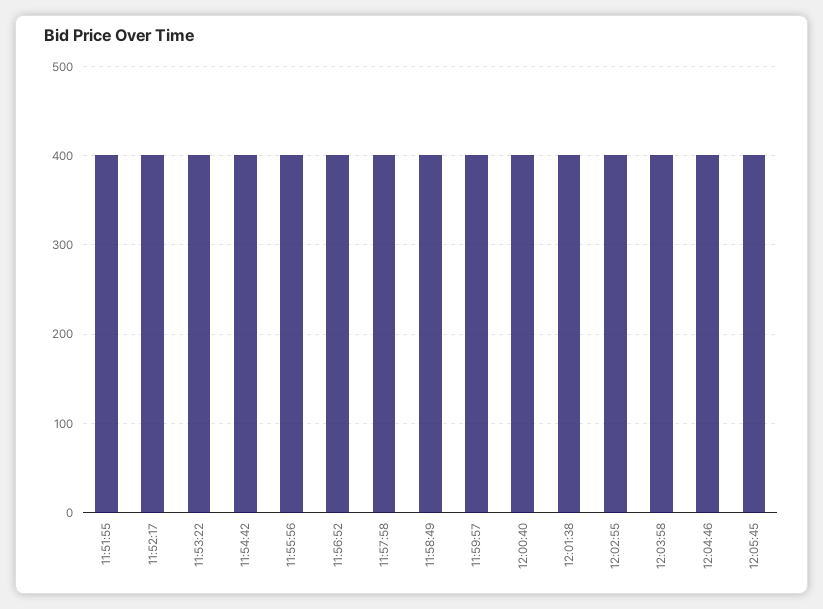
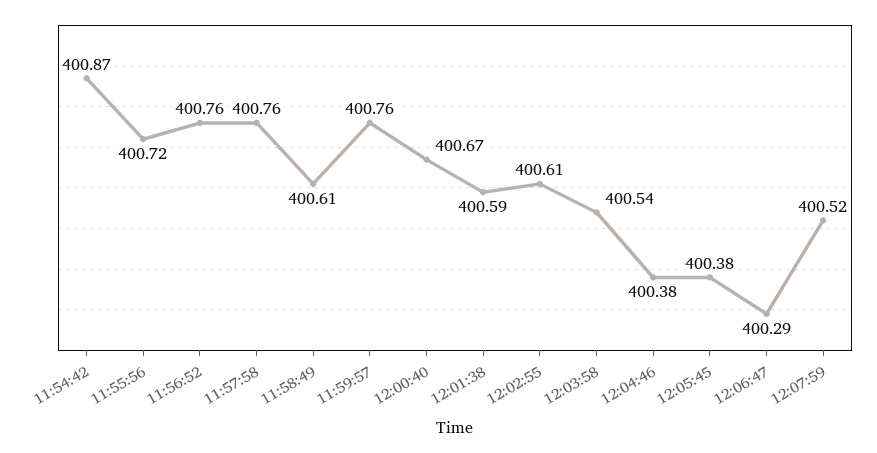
11:51:55: 400 -> none
11:52:17: 400 -> none
11:53:22: 400 -> none
12:06:47: none -> 400.29
12:07:59: none -> 400.52

